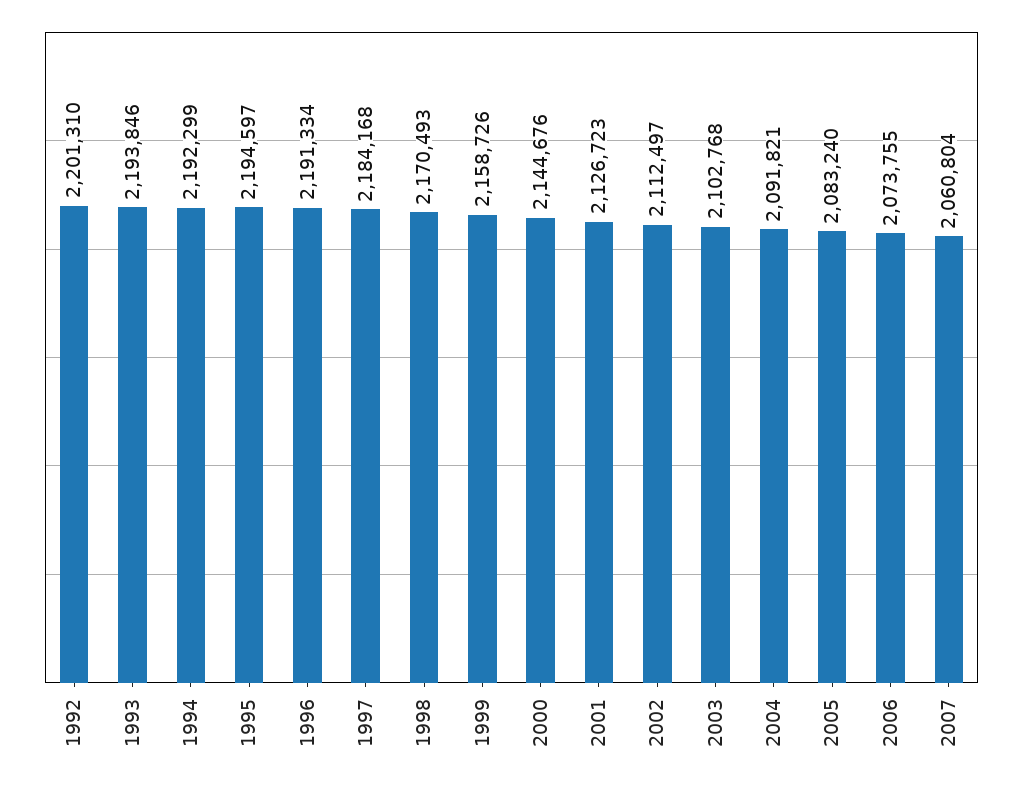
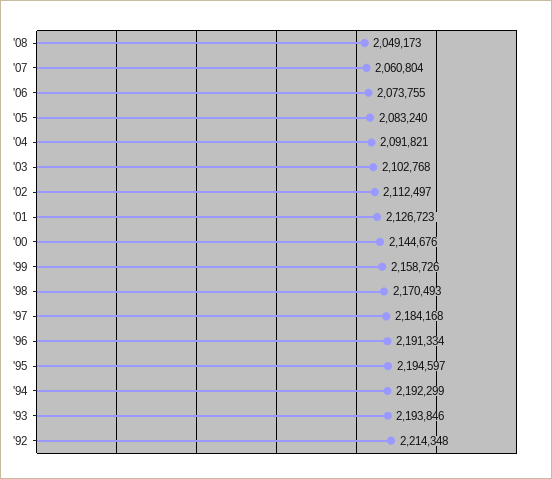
1992: 2201310 -> 2214348
'08: none -> 2049173

